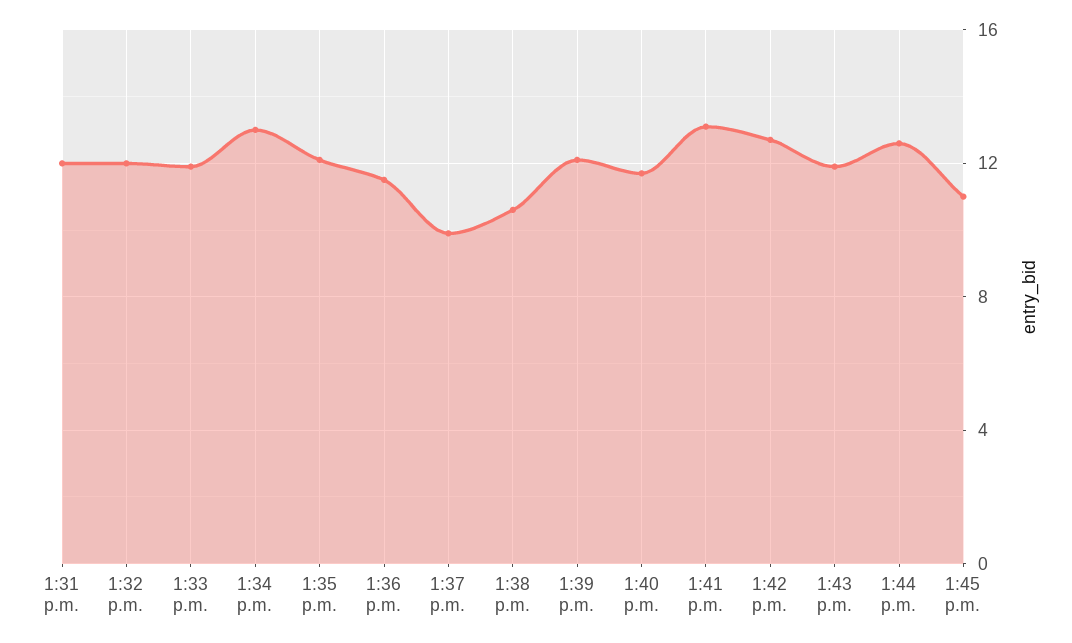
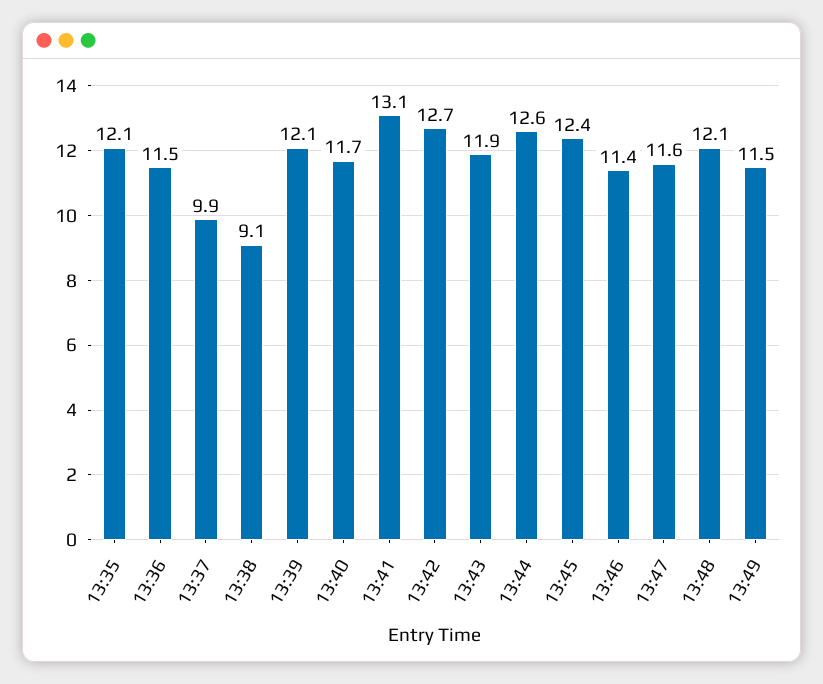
1:31 p.m.: 12 -> none
1:32 p.m.: 12 -> none
1:33 p.m.: 12 -> none
1:34 p.m.: 13 -> none
1:38 p.m.: 10.5 -> 9.1
1:45 p.m.: 11 -> 12.4
13:46: none -> 11.4
13:47: none -> 11.6
13:48: none -> 12.1
13:49: none -> 11.5

